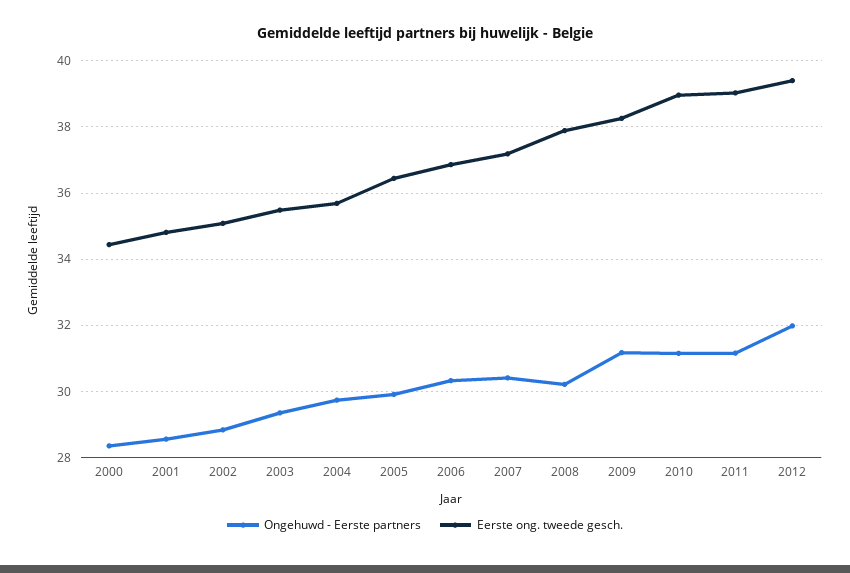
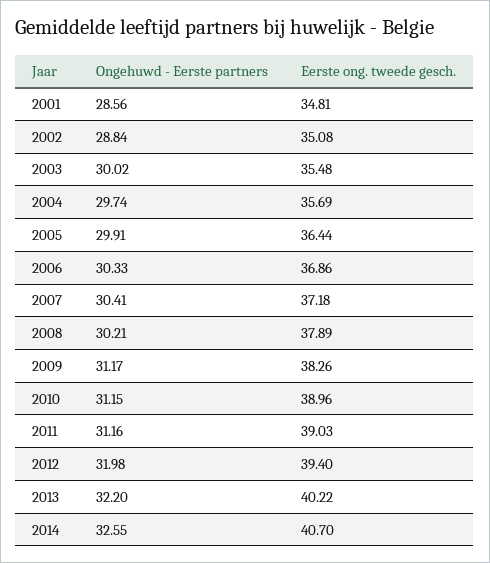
Ongehuwd - Eerste partners, 2000: 28.4 -> none
Eerste ong. tweede gesch., 2000: 34.4 -> none
Ongehuwd - Eerste partners, 2003: 29.4 -> 30.02
Ongehuwd - Eerste partners, 2013: none -> 32.2
Eerste ong. tweede gesch., 2013: none -> 40.22
Ongehuwd - Eerste partners, 2014: none -> 32.55
Eerste ong. tweede gesch., 2014: none -> 40.7

